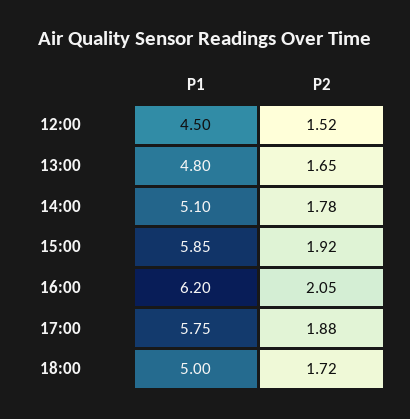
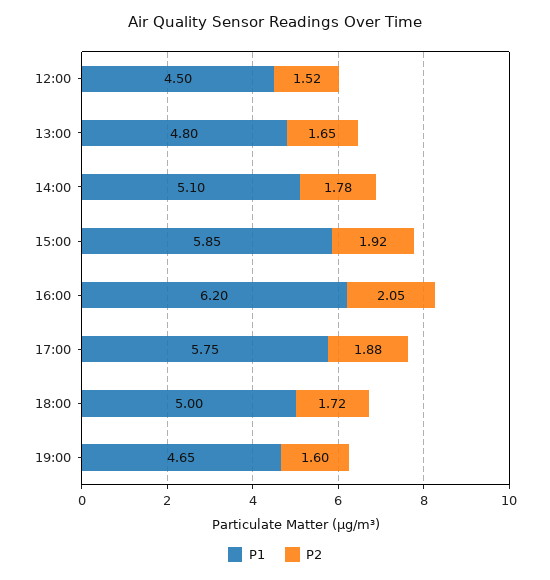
P1, 19:00: none -> 4.65
P2, 19:00: none -> 1.6

